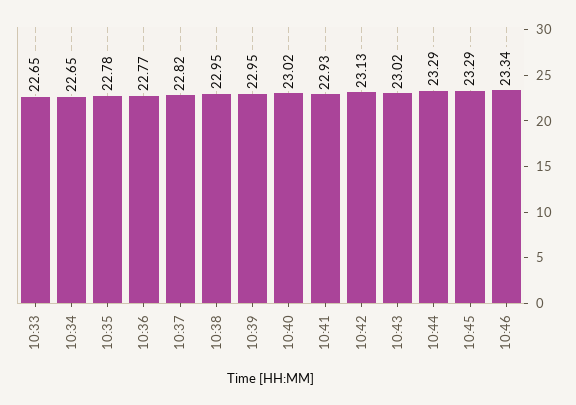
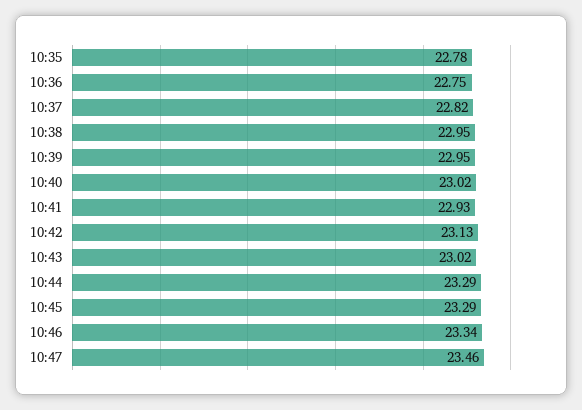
10:33: 22.65 -> none
10:34: 22.65 -> none
10:36: 22.77 -> 22.75
10:47: none -> 23.46

